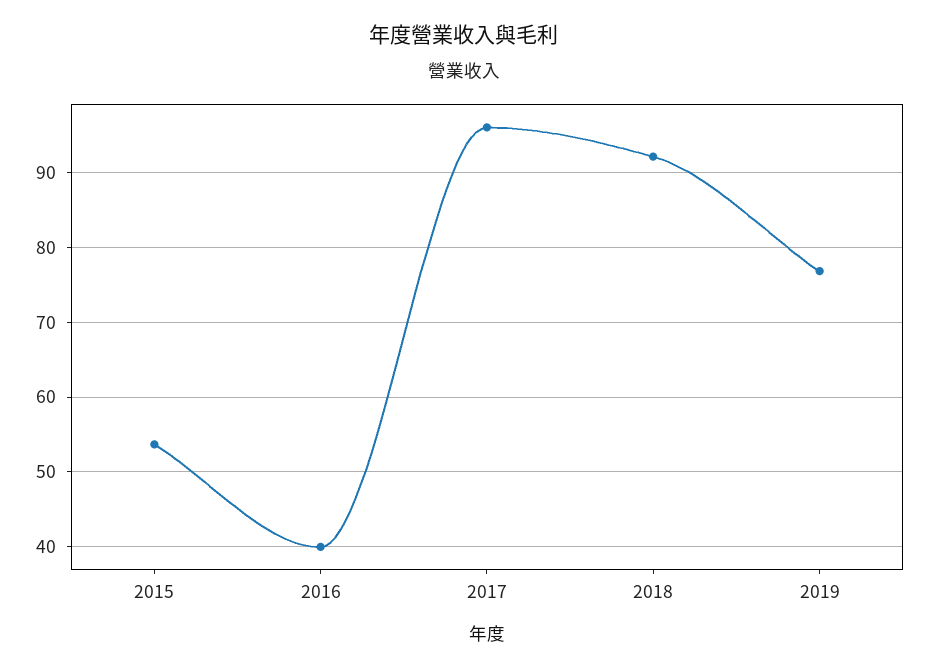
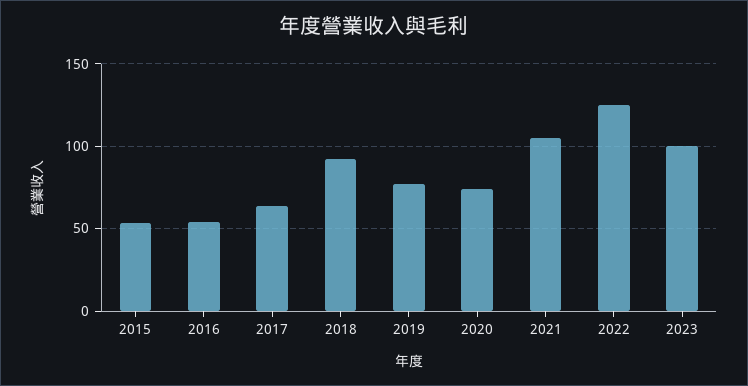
2016: 40 -> 55
2017: 96 -> 65
2020: none -> 75
2021: none -> 105
2022: none -> 125
2023: none -> 100

